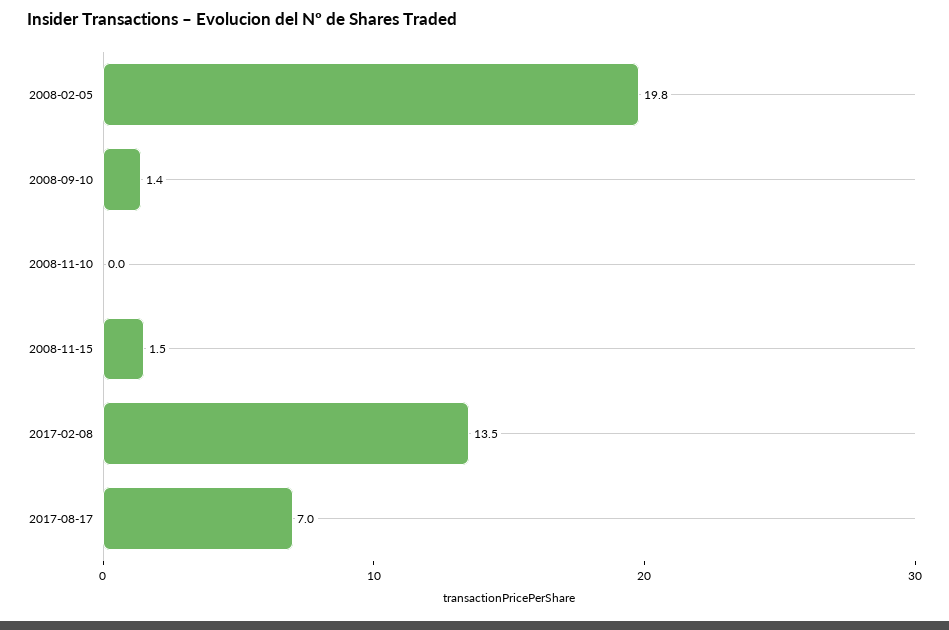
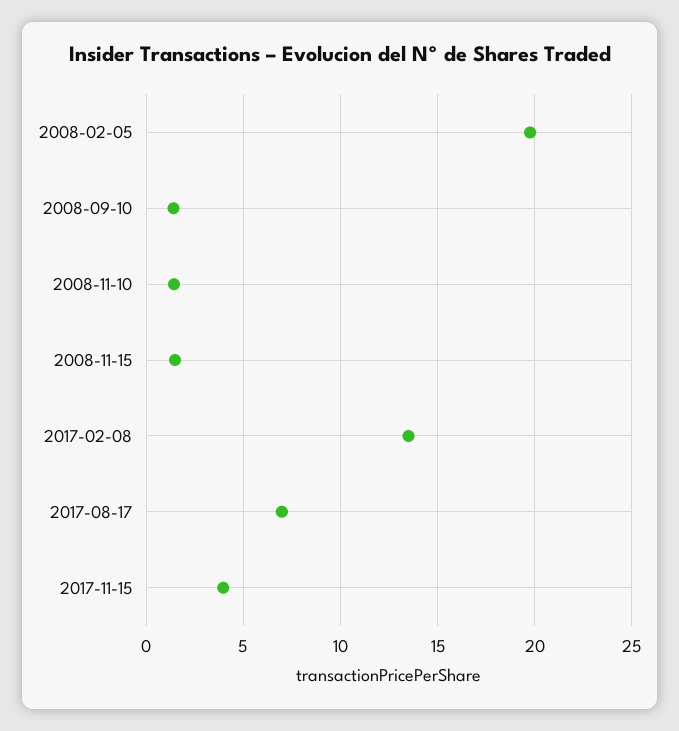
2008-11-10: 0 -> 1.5
2017-11-15: none -> 4

